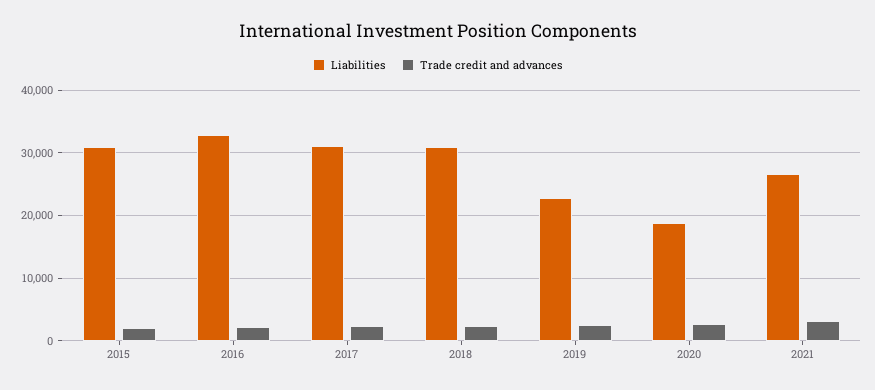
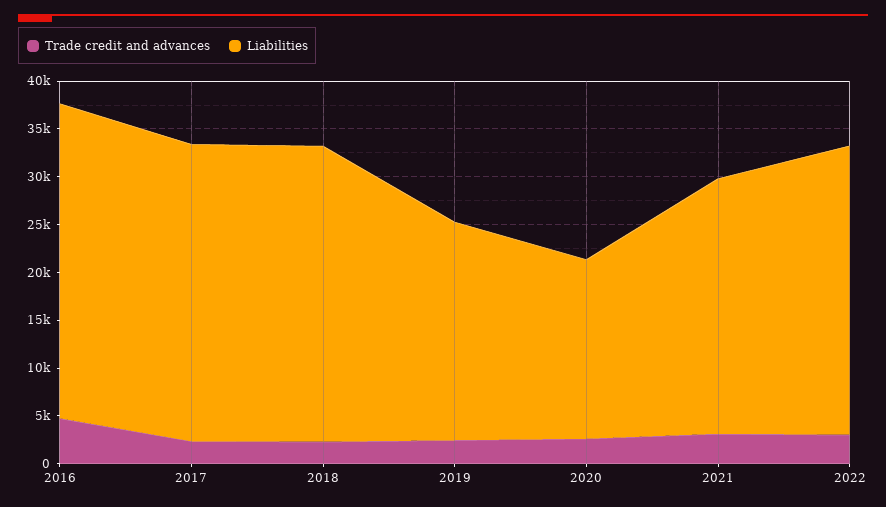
Liabilities, 2015: 31000 -> none
Trade credit and advances, 2015: 2000 -> none
Trade credit and advances, 2016: 2000 -> 5000
Trade credit and advances, 2022: none -> 3000
Liabilities, 2022: none -> 30000

